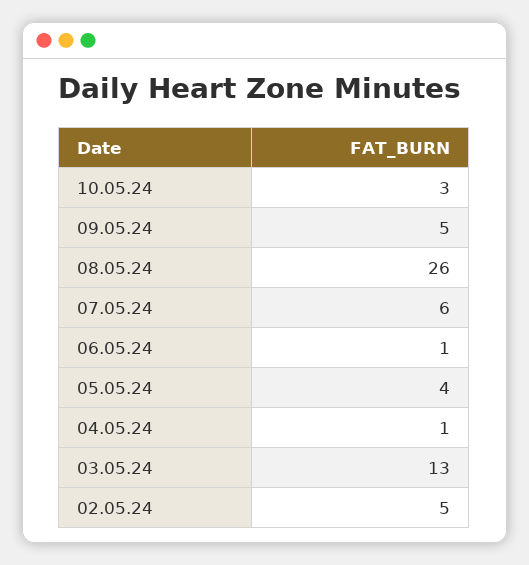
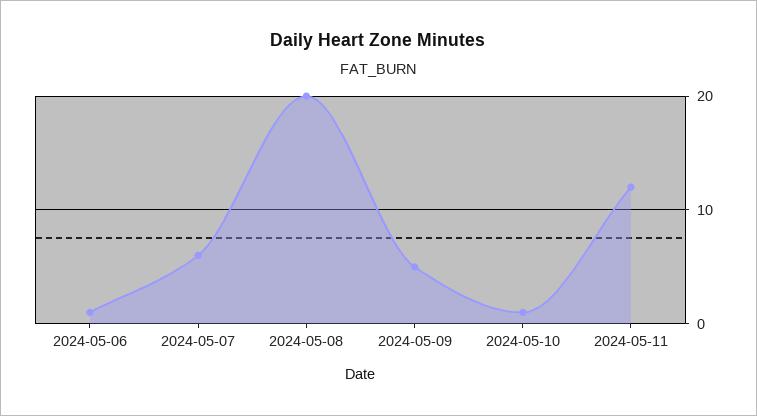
10.05.24: 3 -> 1
08.05.24: 26 -> 20
05.05.24: 4 -> none
04.05.24: 1 -> none
03.05.24: 13 -> none
02.05.24: 5 -> none
2024-05-11: none -> 12

